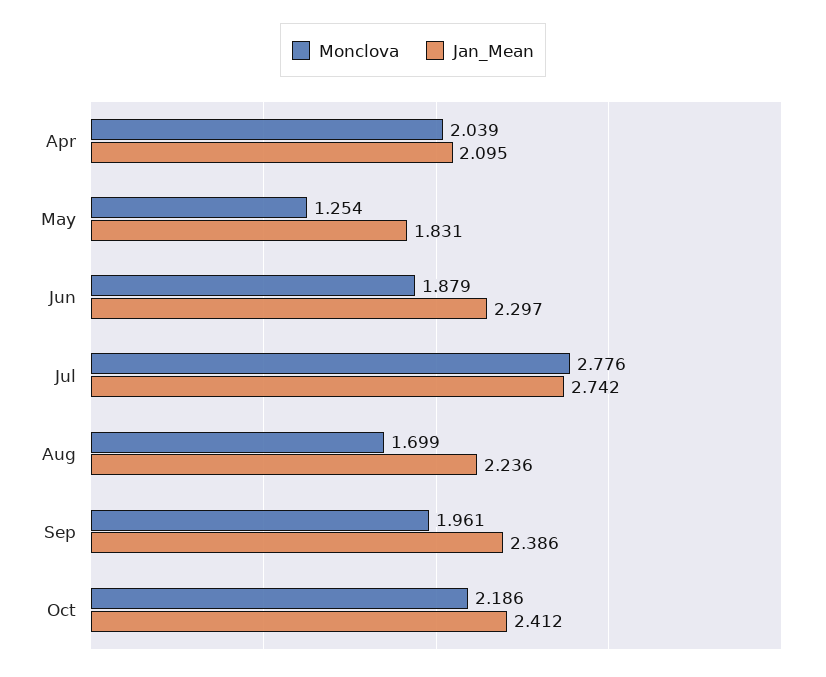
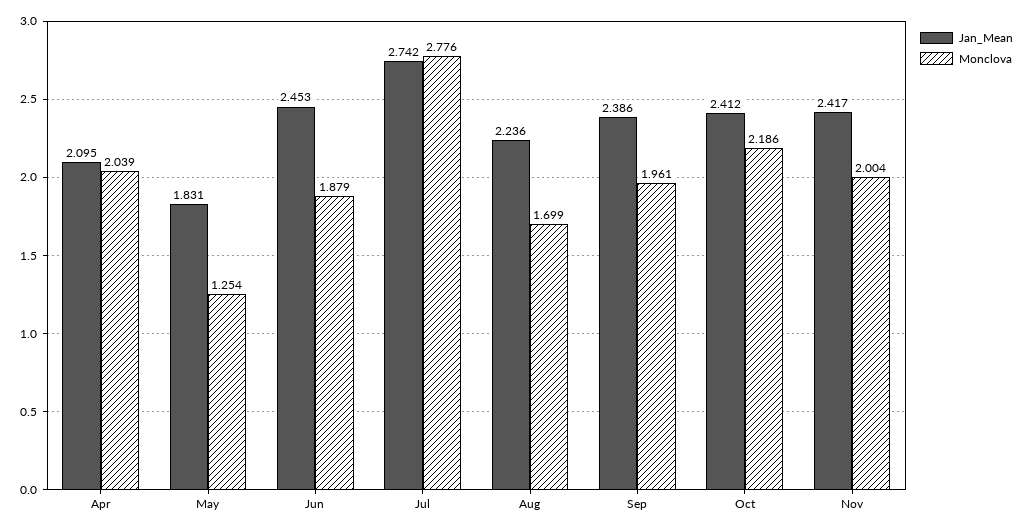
Jan_Mean, Jun: 2.297 -> 2.453
Jan_Mean, Nov: none -> 2.417
Monclova, Nov: none -> 2.004

